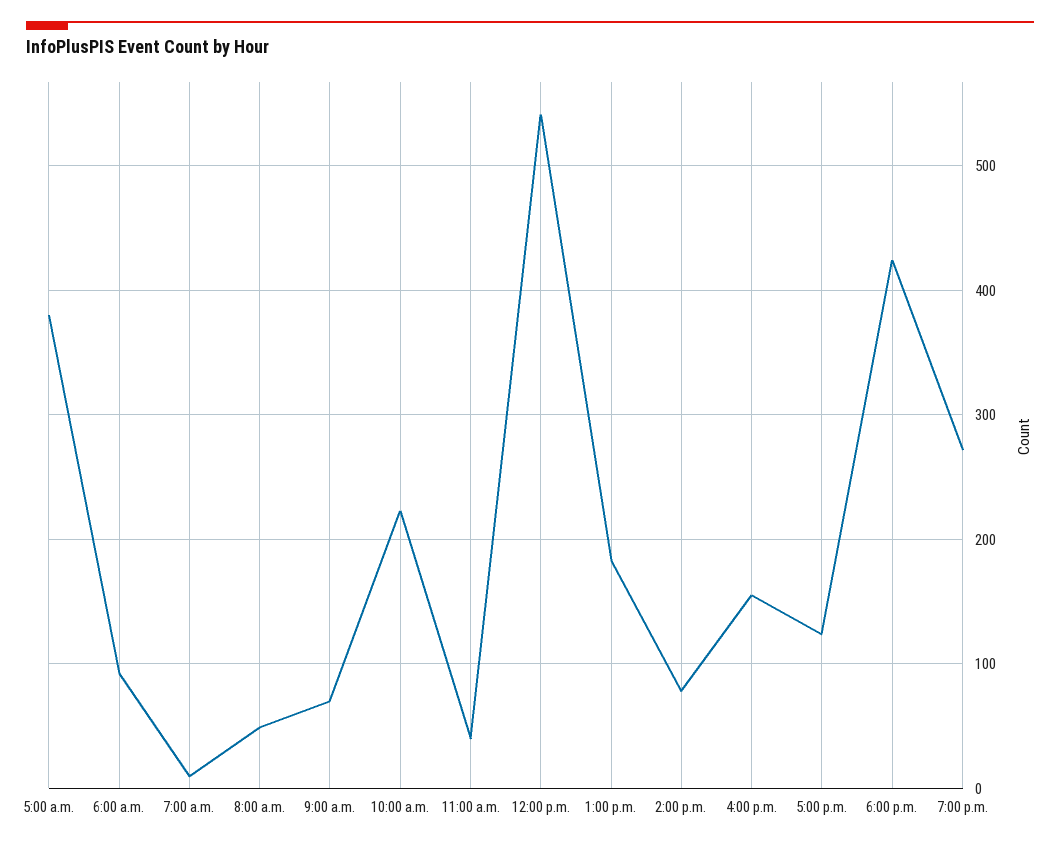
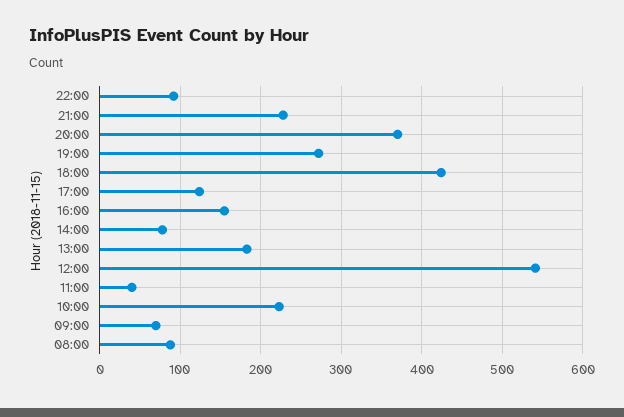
5:00 a.m.: 380 -> none
6:00 a.m.: 90 -> none
7:00 a.m.: 10 -> none
8:00 a.m.: 50 -> 90
22:00: none -> 90
21:00: none -> 230
20:00: none -> 370

